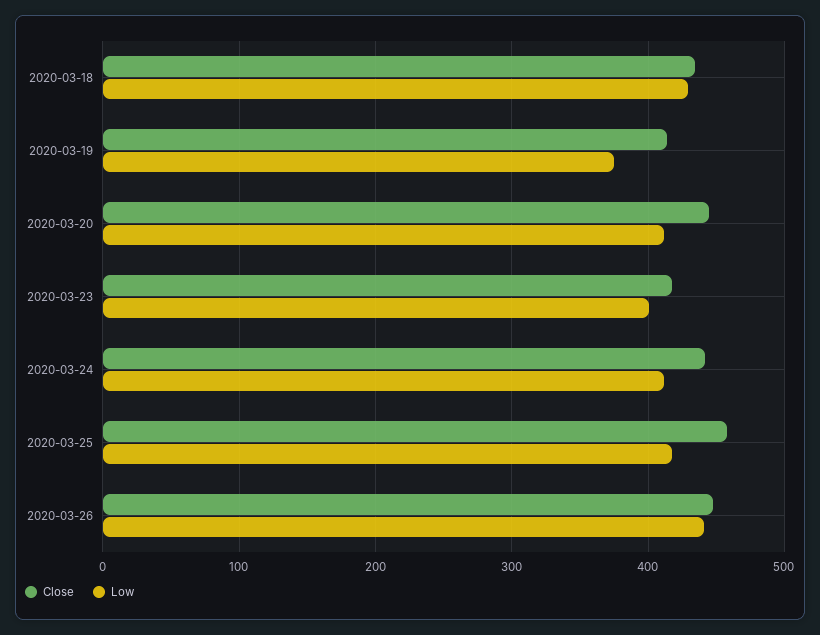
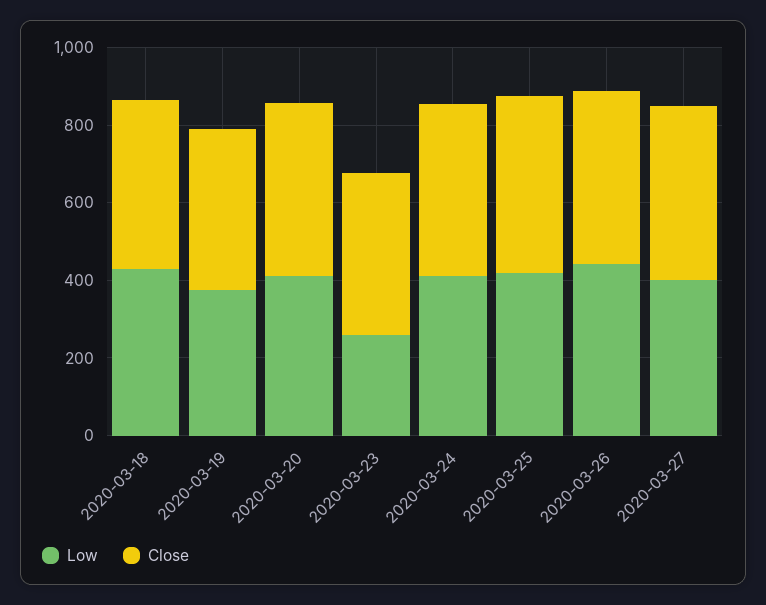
Low, 2020-03-23: 400 -> 250
Low, 2020-03-27: none -> 400
Close, 2020-03-27: none -> 450

